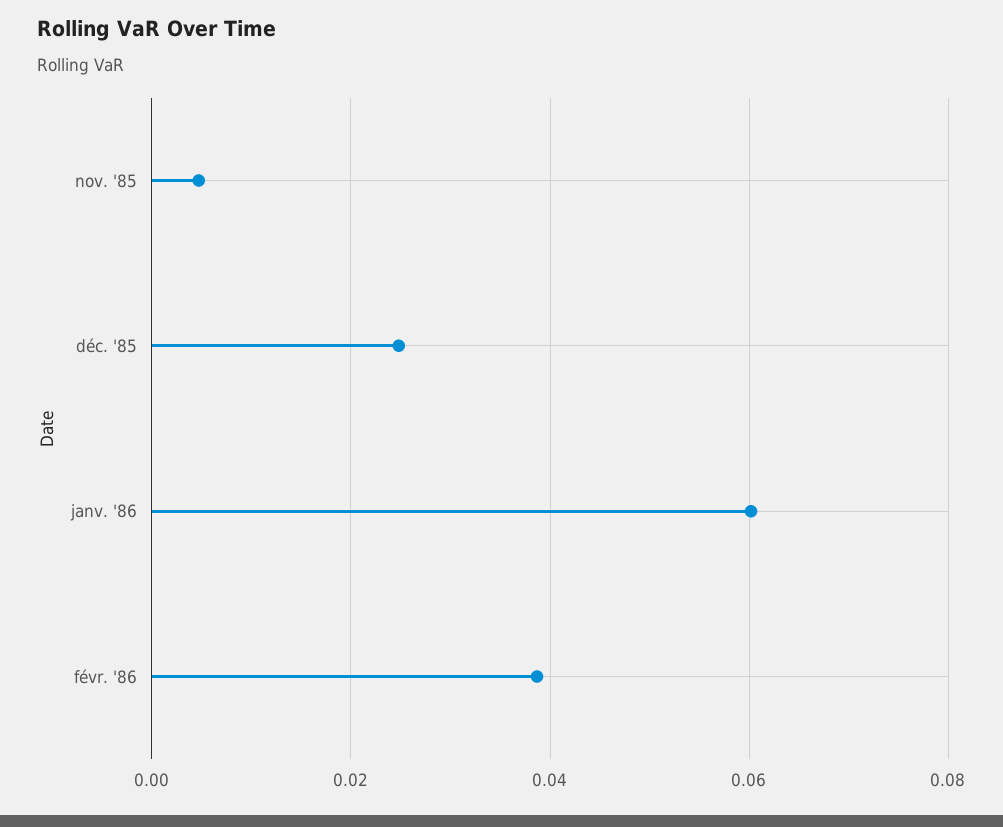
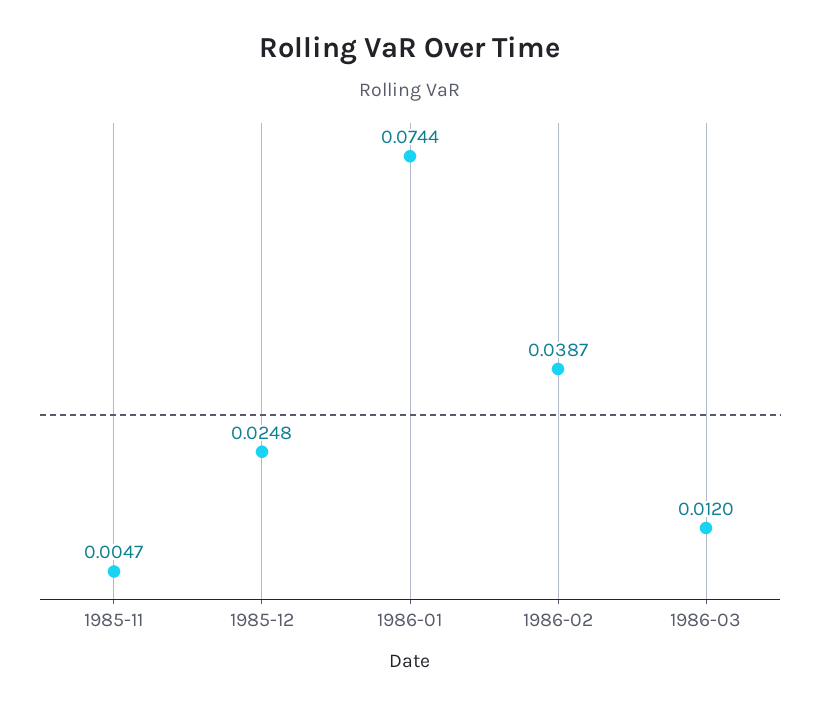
janv. '86: 0.06 -> 0.0744
1986-03: none -> 0.012

